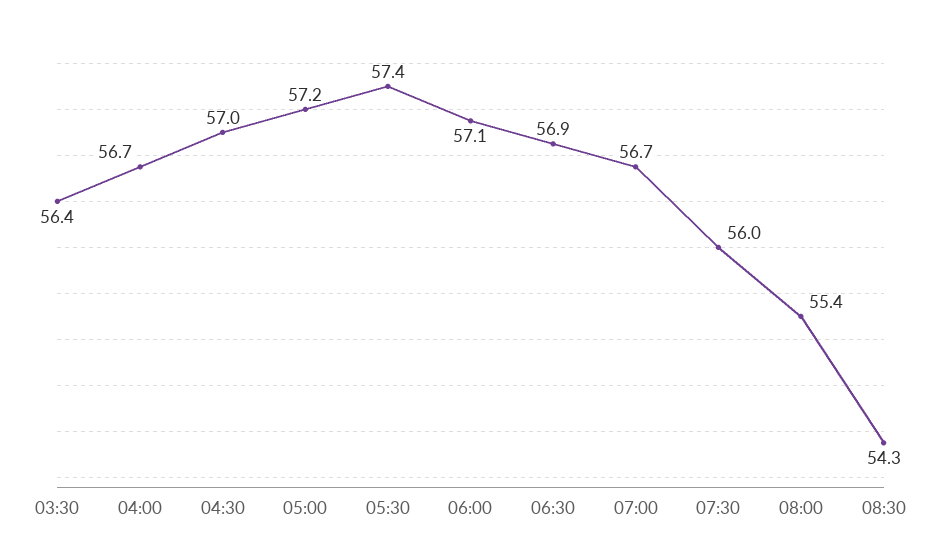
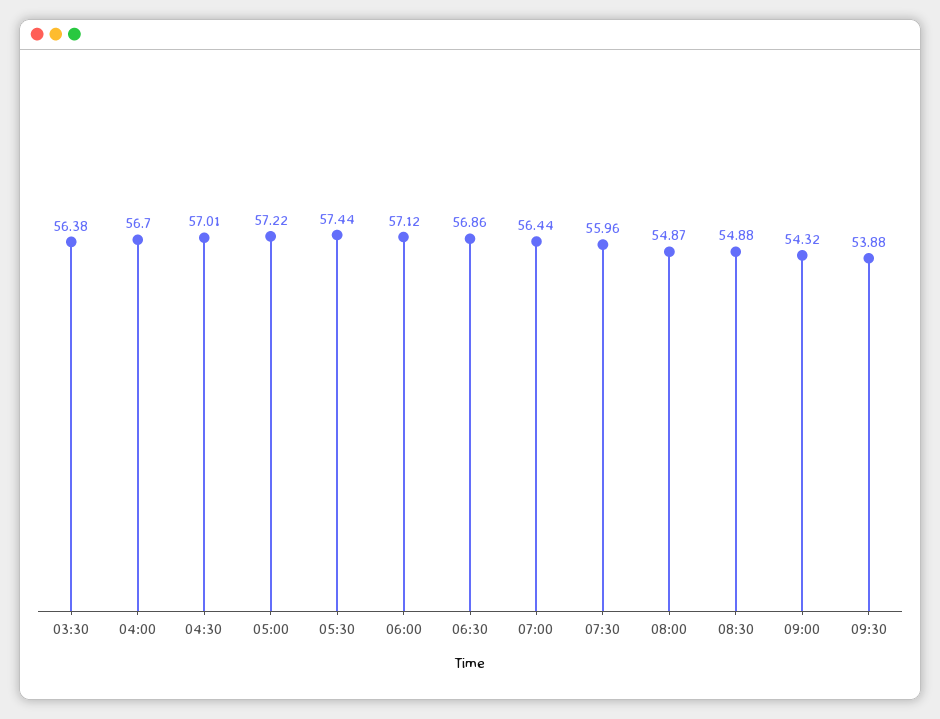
07:00: 56.7 -> 56.44
08:00: 55.4 -> 54.87
08:30: 54.3 -> 54.88
09:00: none -> 54.32
09:30: none -> 53.88

